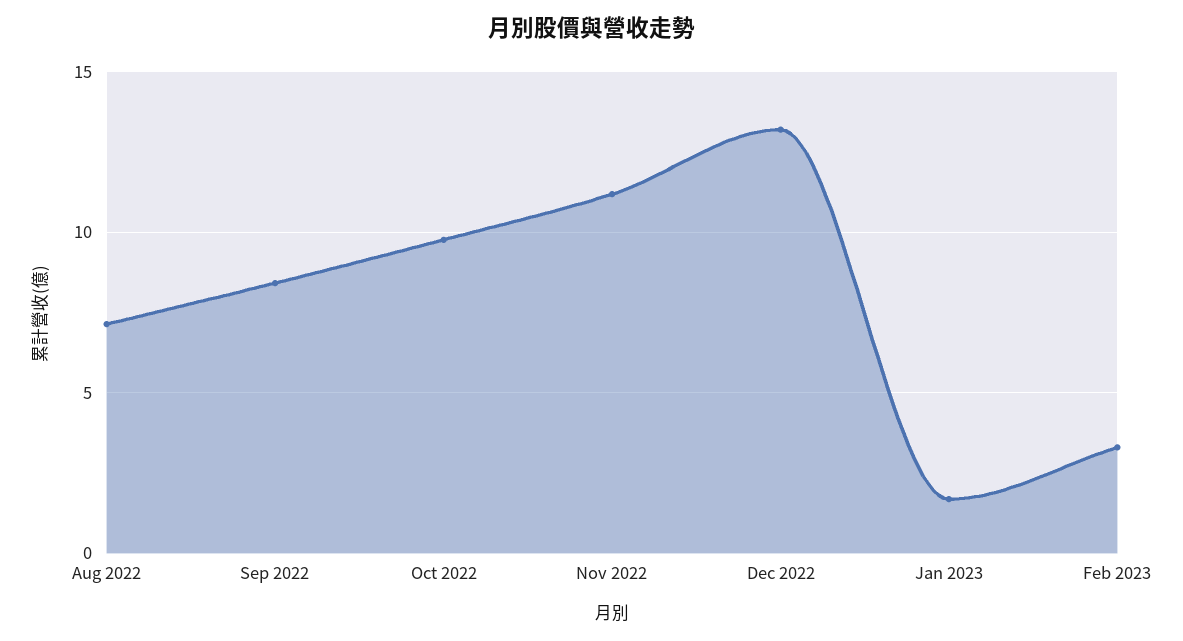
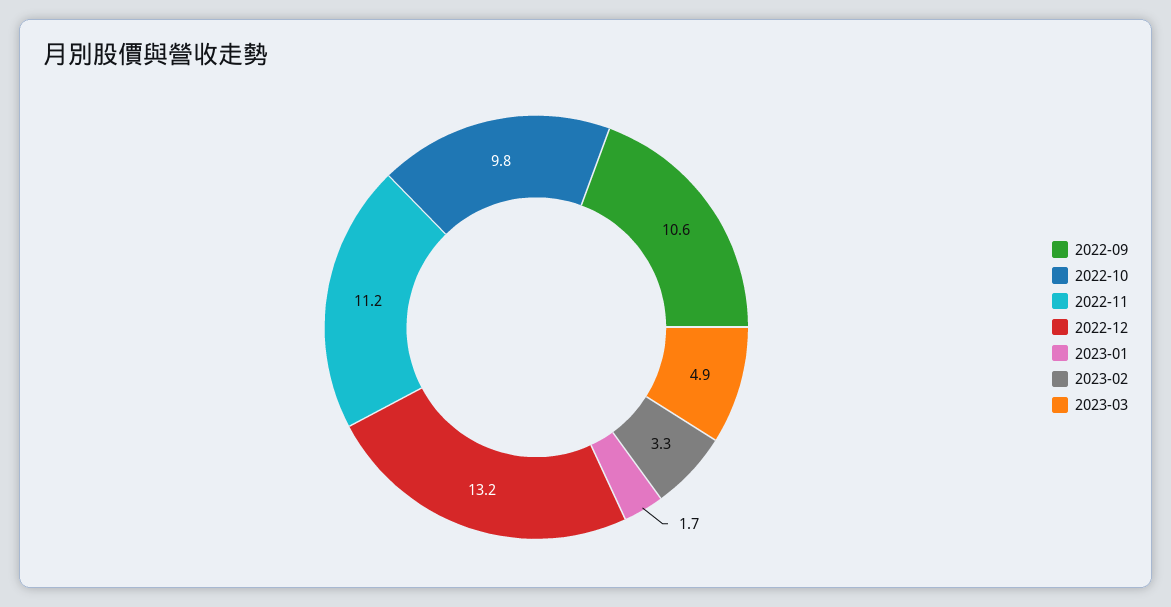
Aug 2022: 7 -> none
Sep 2022: 8.5 -> 10.6
2023-03: none -> 4.9

